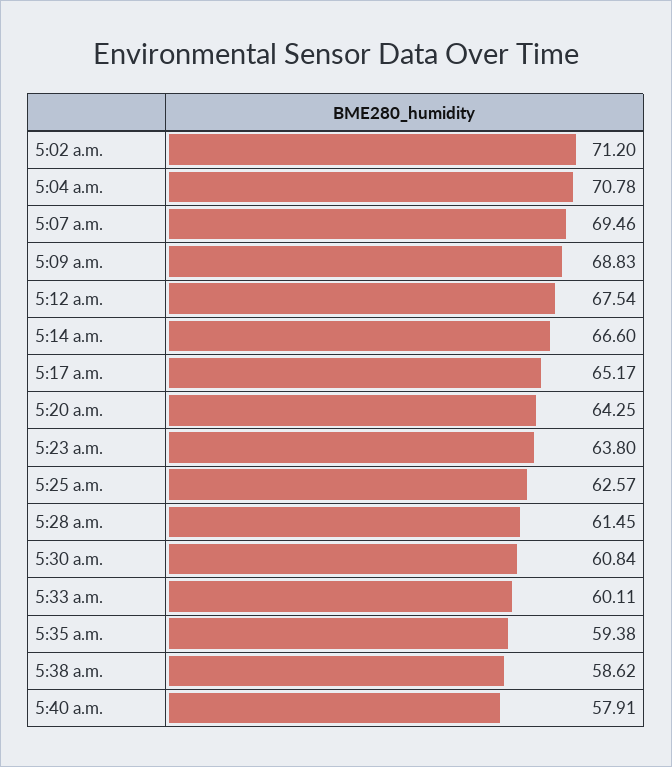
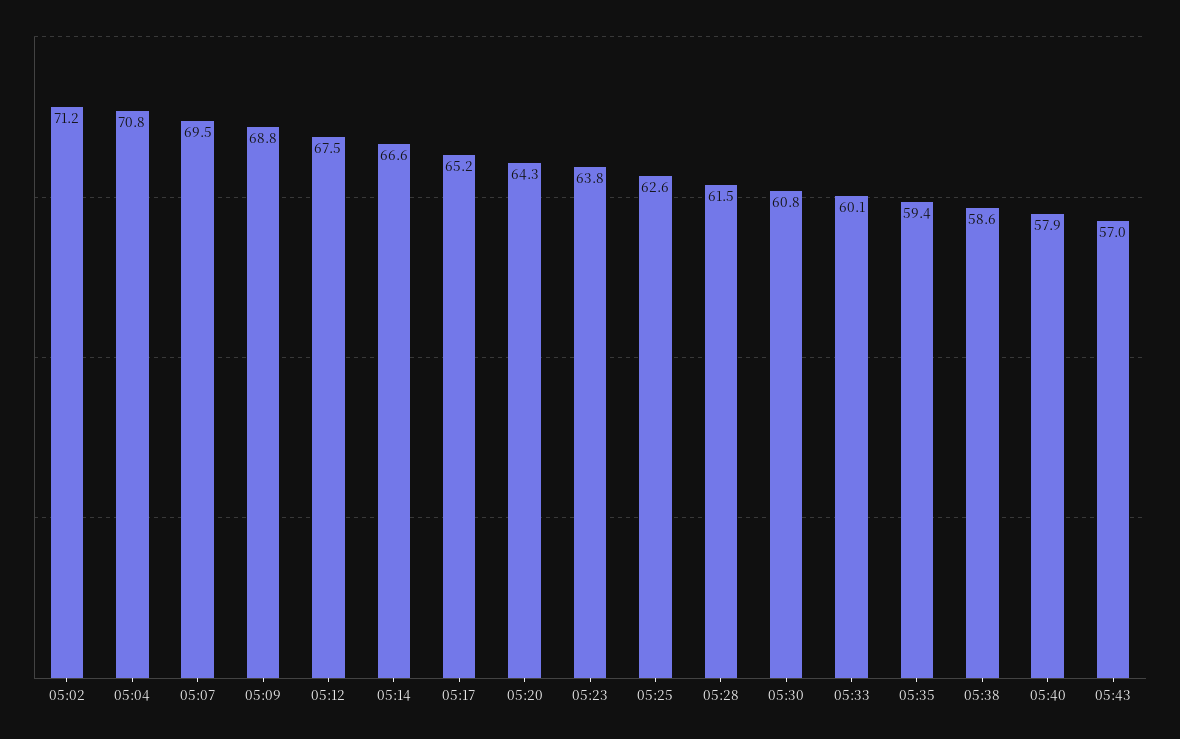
05:43: none -> 57

